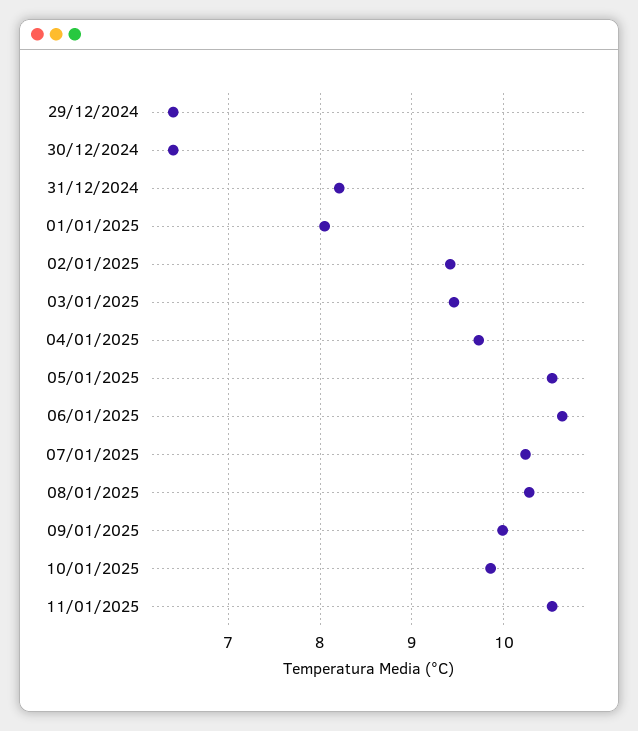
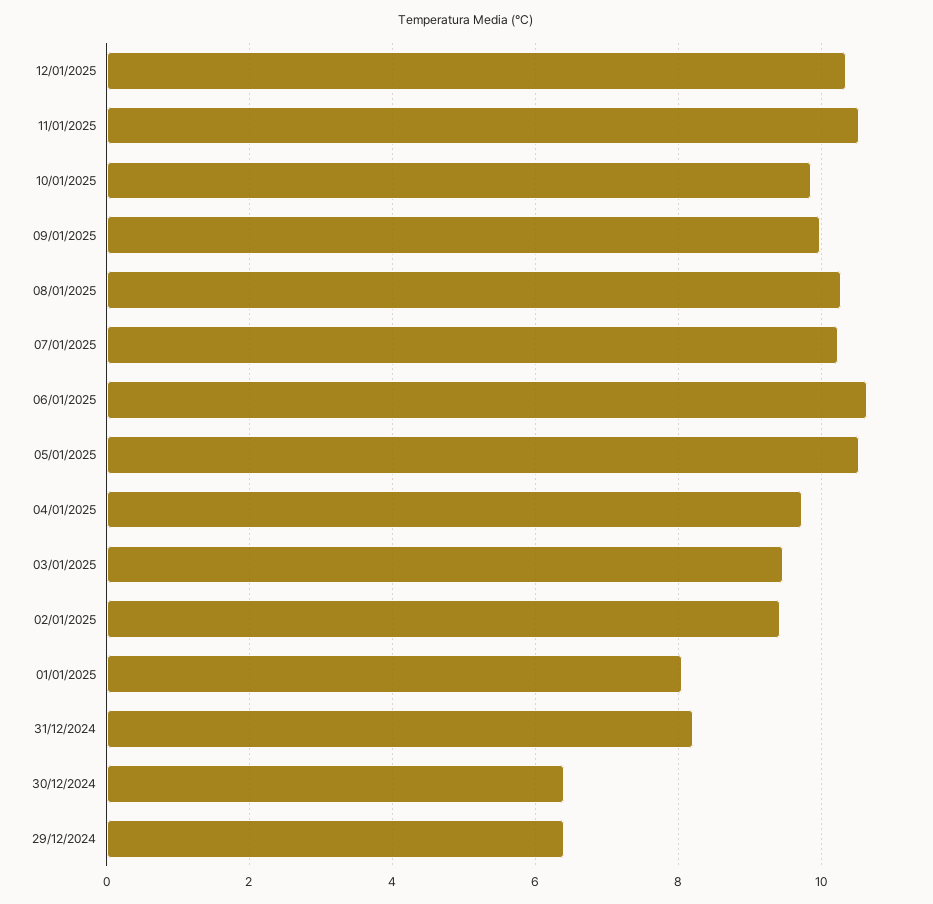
12/01/2025: none -> 10.4

